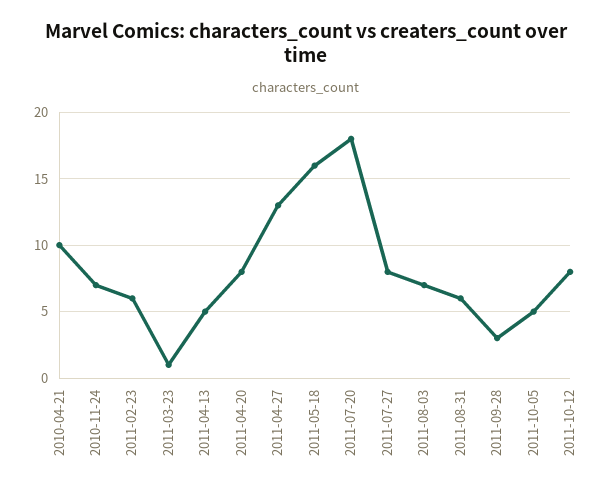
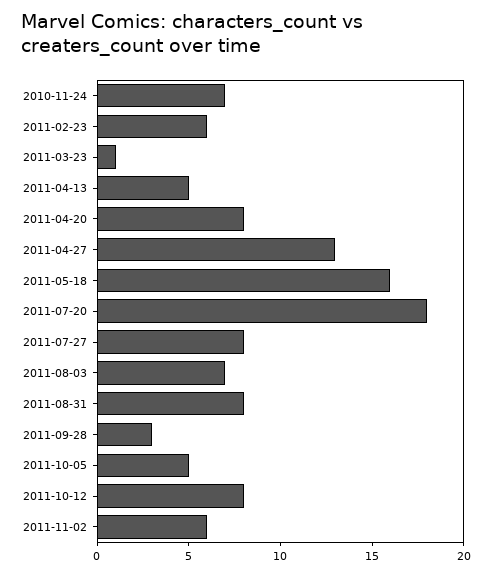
2010-04-21: 10 -> none
2011-08-31: 6 -> 8
2011-11-02: none -> 6

